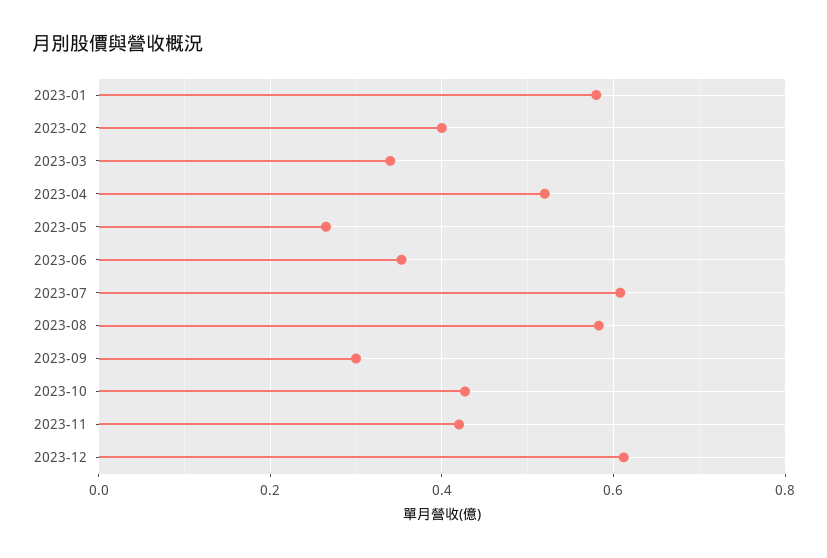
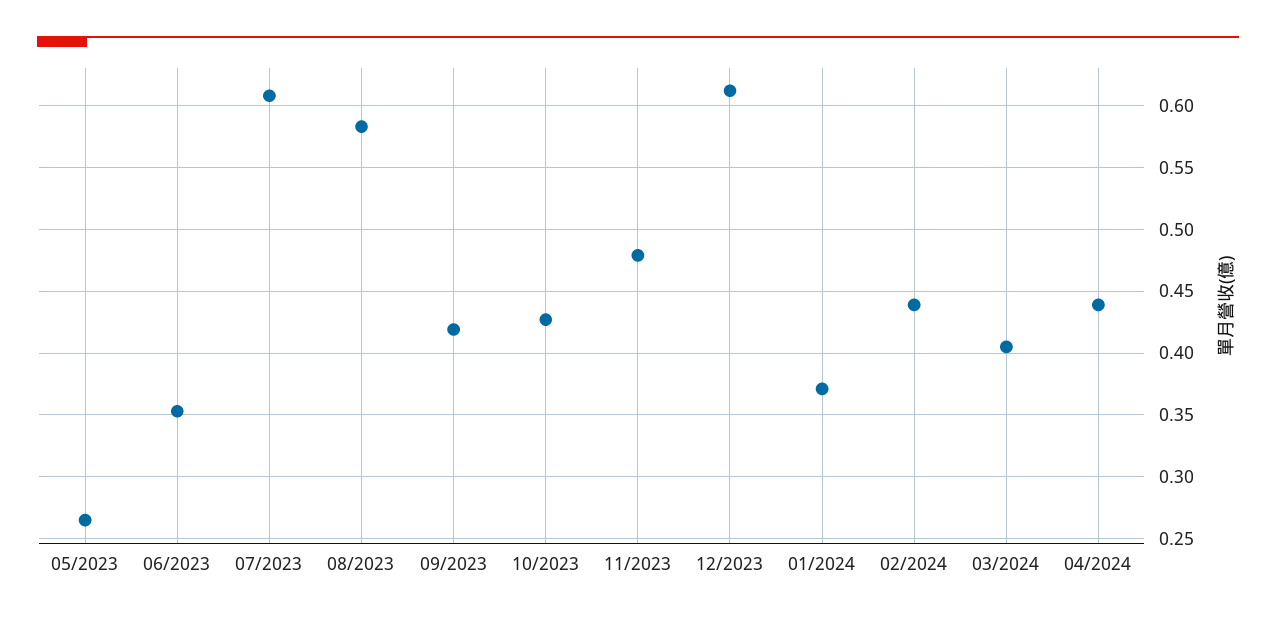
2023-01: 0.58 -> none
2023-02: 0.4 -> none
2023-03: 0.34 -> none
2023-04: 0.52 -> none
2023-09: 0.3 -> 0.42
2023-11: 0.42 -> 0.48
01/2024: none -> 0.37
02/2024: none -> 0.44
03/2024: none -> 0.405
04/2024: none -> 0.44

